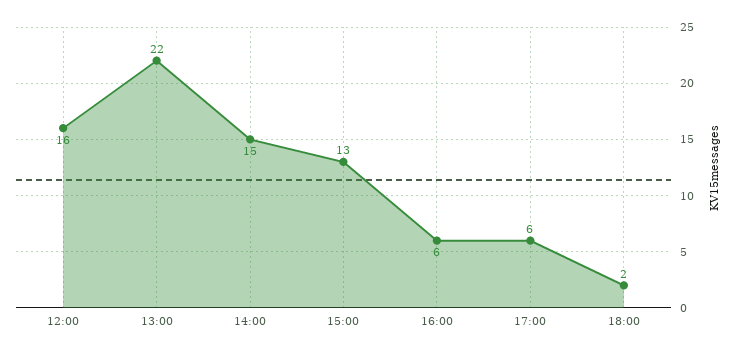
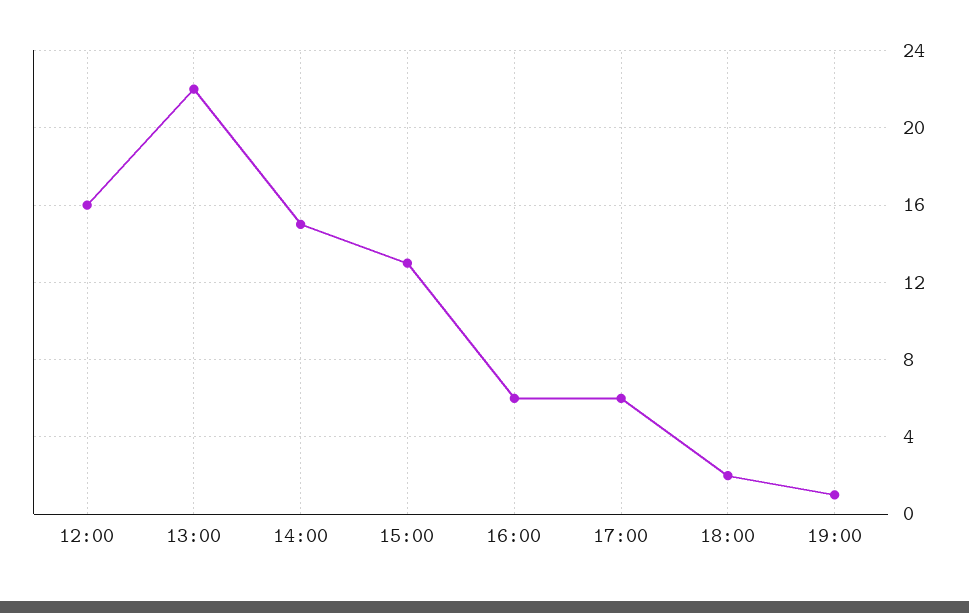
19:00: none -> 1

